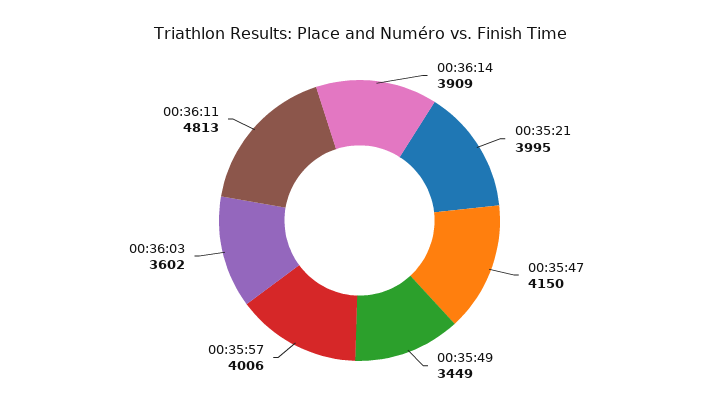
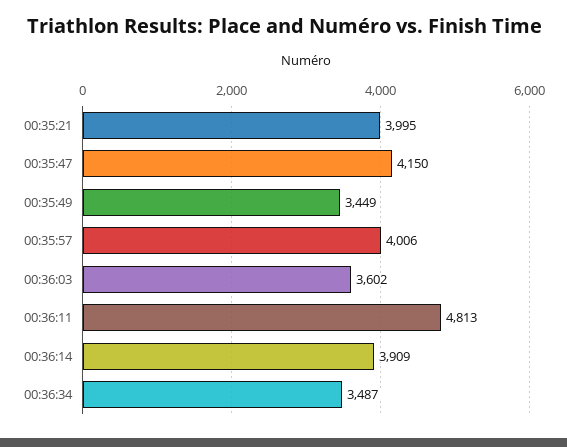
00:36:34: none -> 3487

